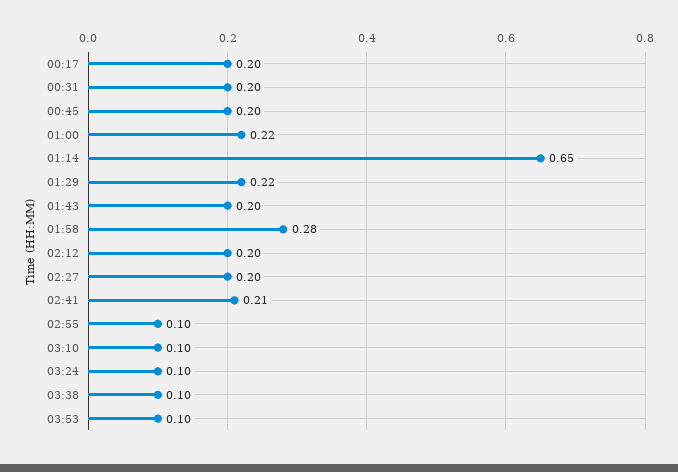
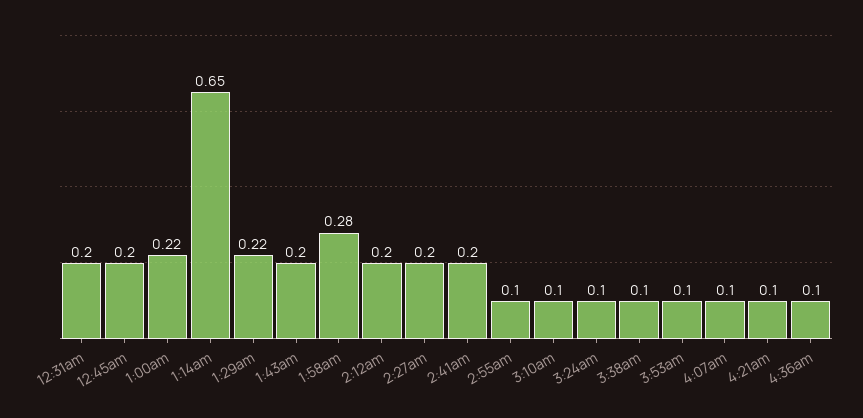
00:17: 0.2 -> none
02:41: 0.21 -> 0.2
4:07am: none -> 0.1
4:21am: none -> 0.1
4:36am: none -> 0.1

